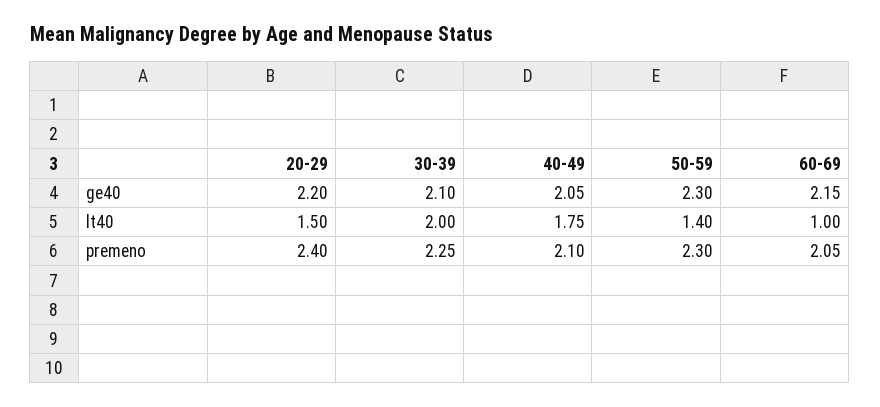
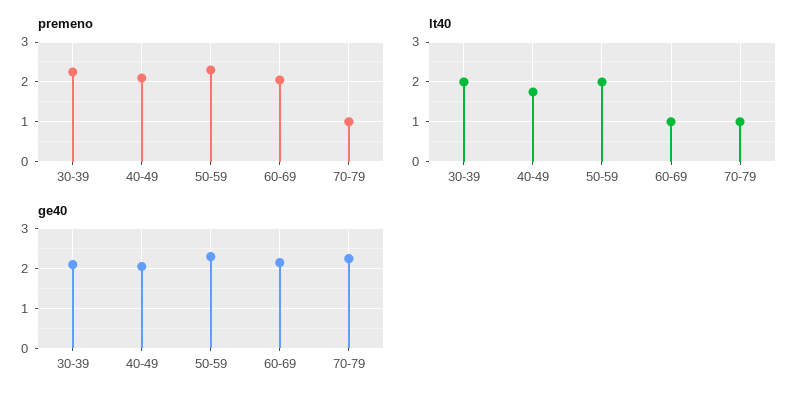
ge40, 20-29: 2.2 -> none
lt40, 20-29: 1.5 -> none
lt40, 50-59: 1.4 -> 2
premeno, 20-29: 2.4 -> none
premeno, 70-79: none -> 1
lt40, 70-79: none -> 1
ge40, 70-79: none -> 2.2

